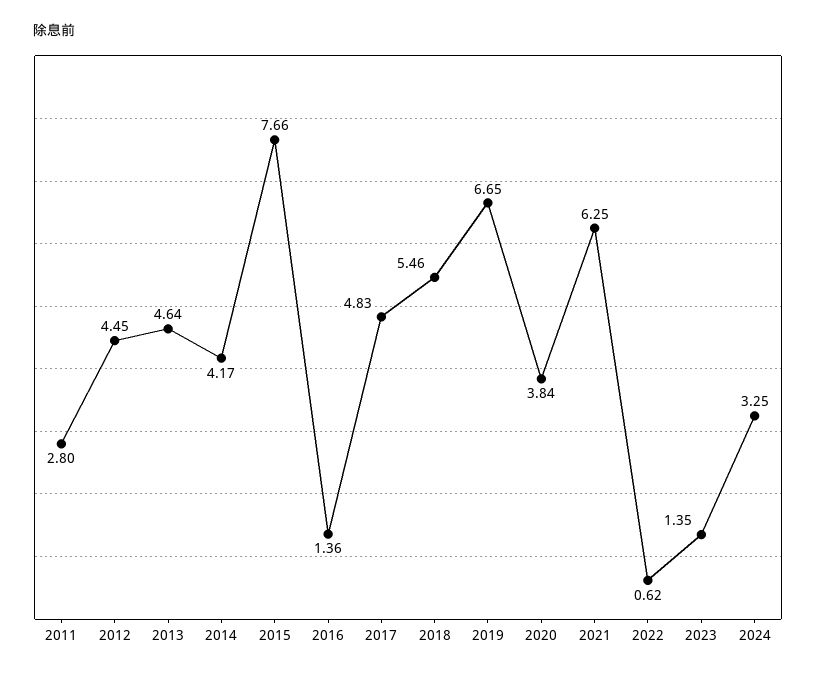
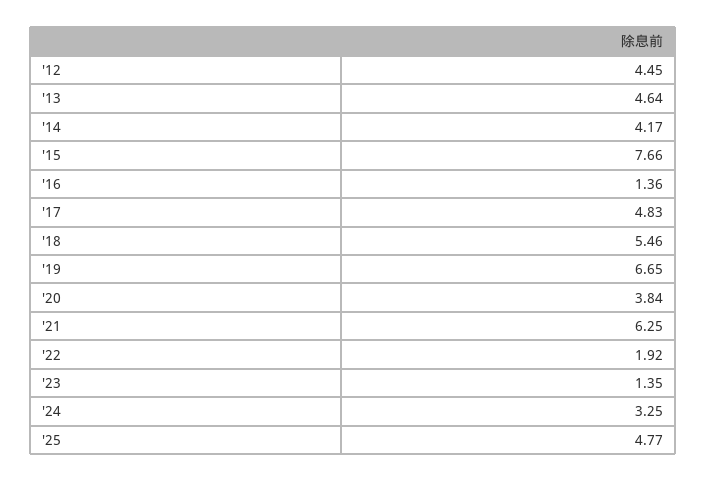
2011: 2.8 -> none
2022: 0.62 -> 1.92
'25: none -> 4.77

